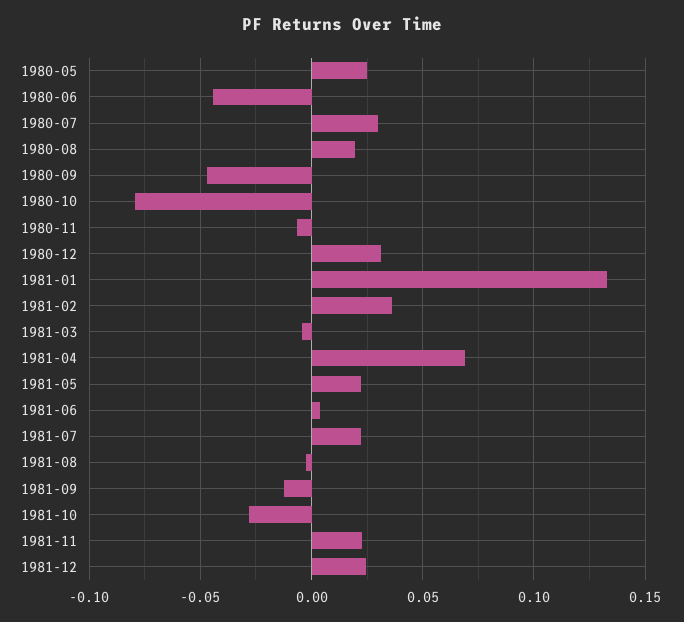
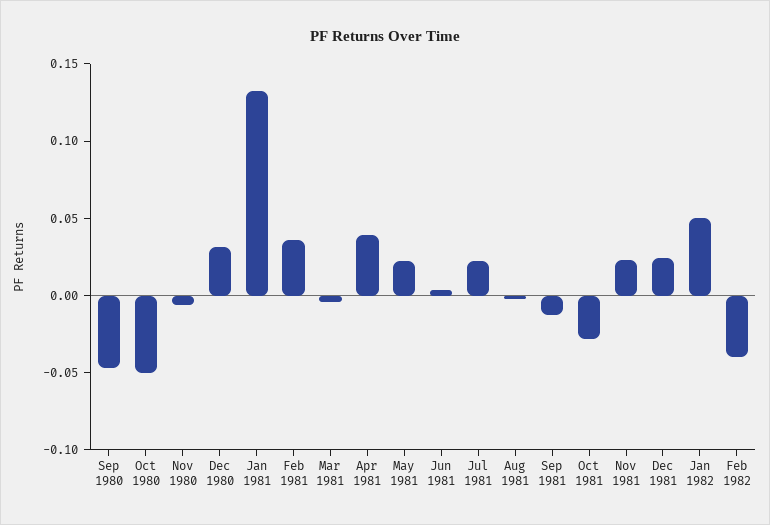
1980-05: 0.025 -> none
1980-06: -0.045 -> none
1980-07: 0.03 -> none
1980-08: 0.02 -> none
1980-10: -0.08 -> -0.05
1981-04: 0.07 -> 0.04
Jan 1982: none -> 0.05
Feb 1982: none -> -0.04

